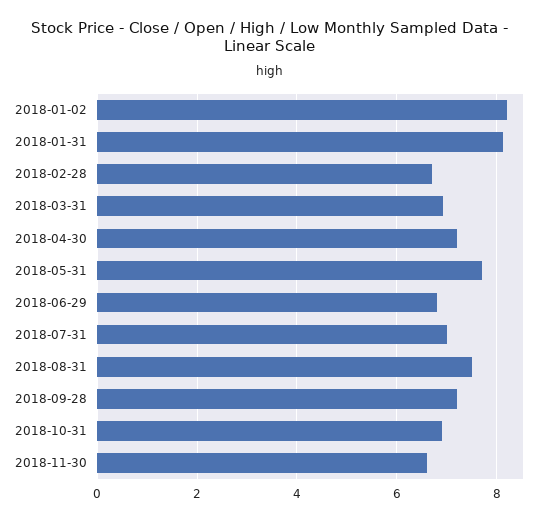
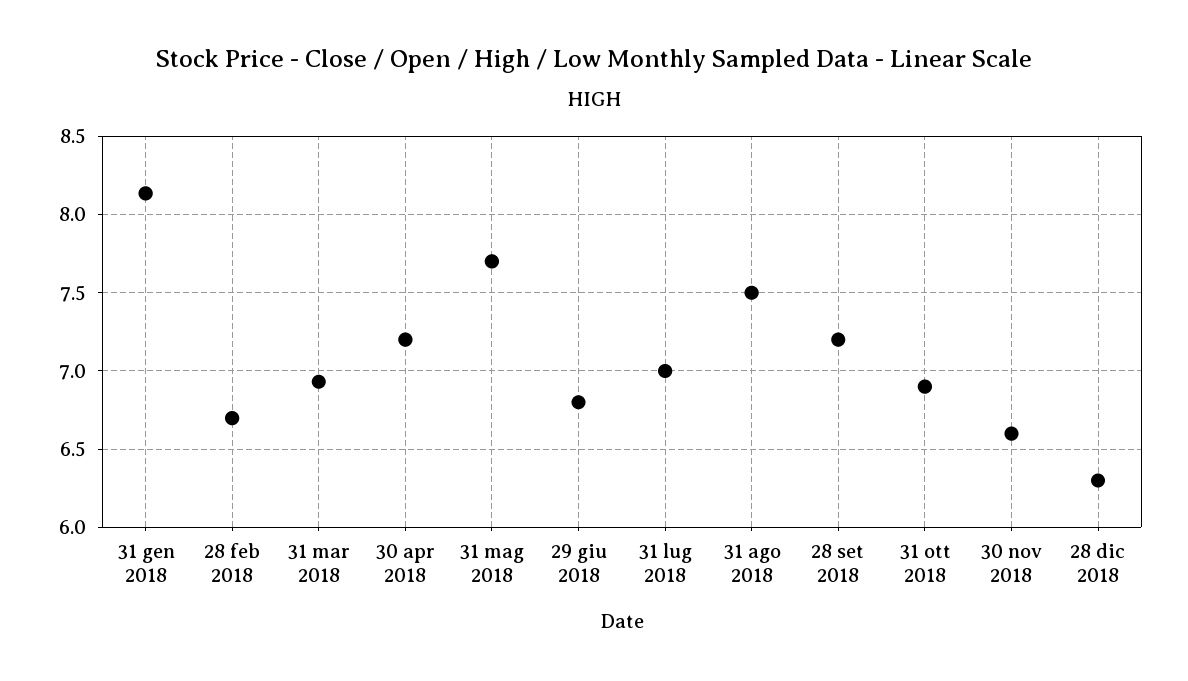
2018-01-02: 8.2 -> none
28 dic 2018: none -> 6.3

